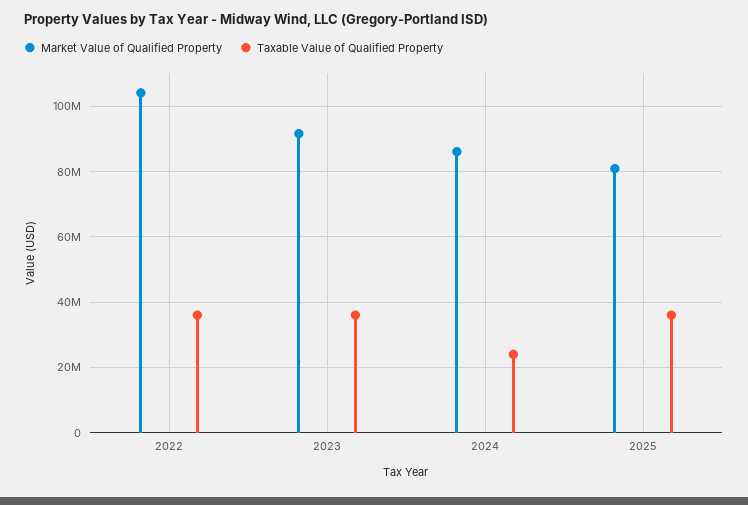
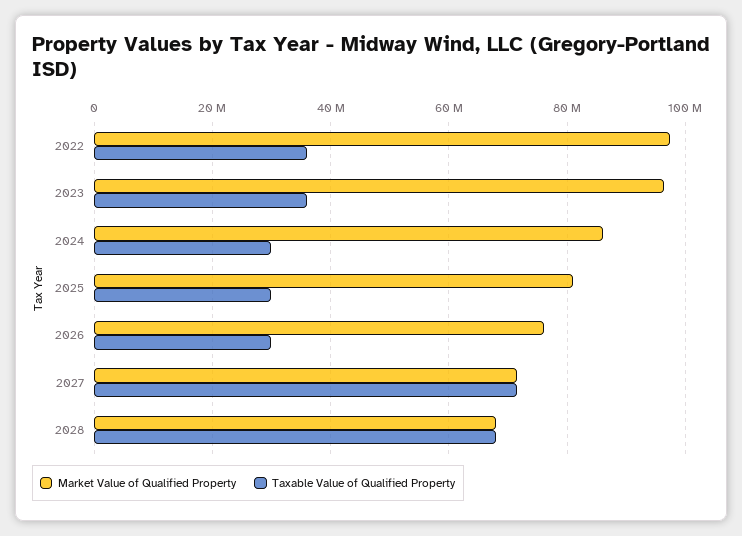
Market Value of Qualified Property, 2022: 104000000 -> 98000000
Market Value of Qualified Property, 2023: 92000000 -> 96000000
Taxable Value of Qualified Property, 2024: 24000000 -> 30000000
Taxable Value of Qualified Property, 2025: 36000000 -> 30000000
Market Value of Qualified Property, 2026: none -> 76000000
Taxable Value of Qualified Property, 2026: none -> 30000000
Market Value of Qualified Property, 2027: none -> 72000000
Taxable Value of Qualified Property, 2027: none -> 72000000
Market Value of Qualified Property, 2028: none -> 68000000
Taxable Value of Qualified Property, 2028: none -> 68000000

